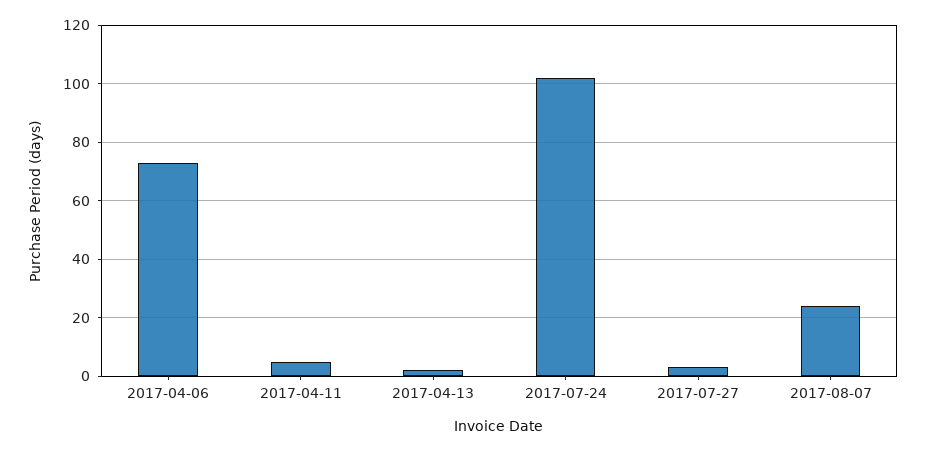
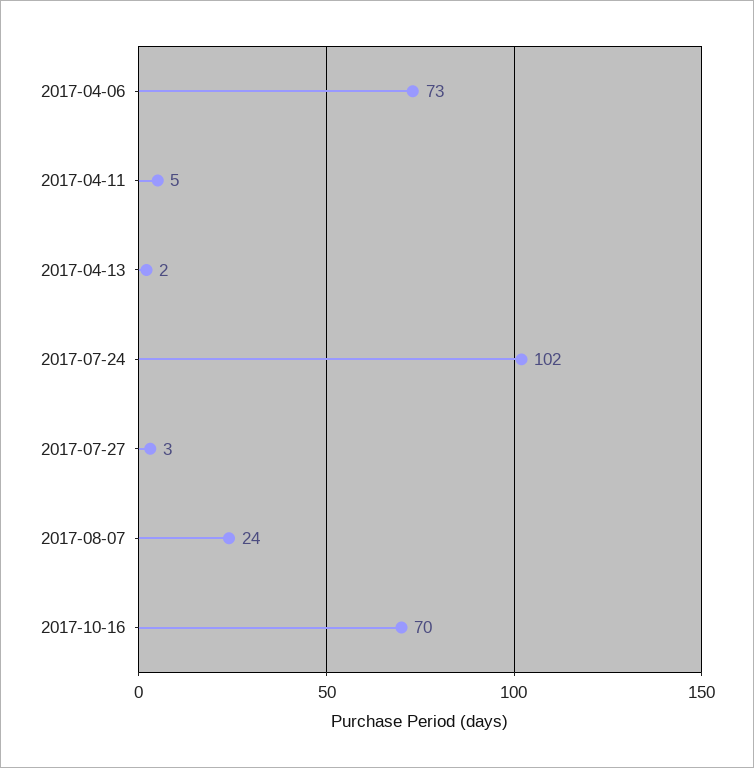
2017-10-16: none -> 70

